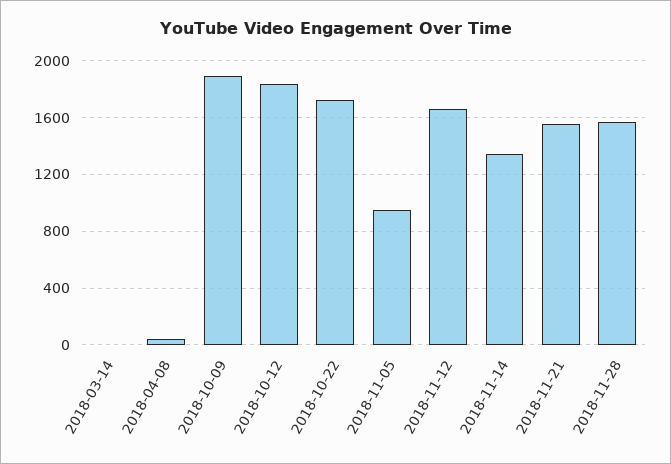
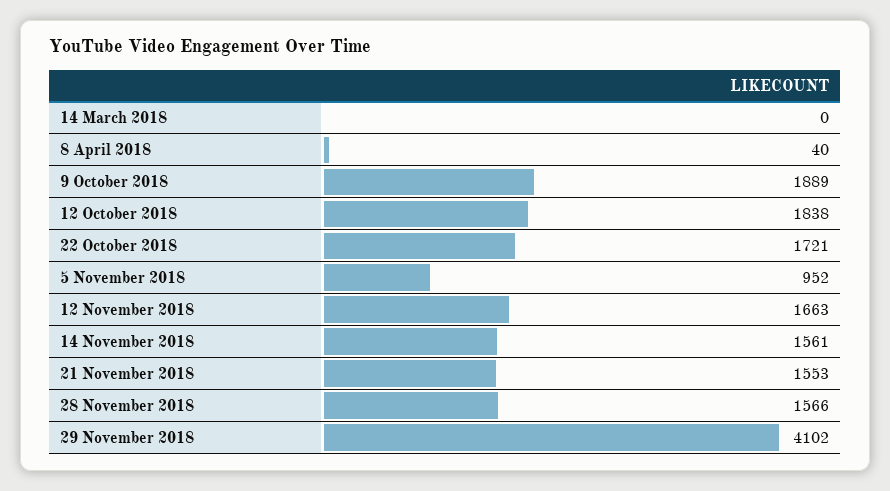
2018-11-14: 1350 -> 1561
29 November 2018: none -> 4102

